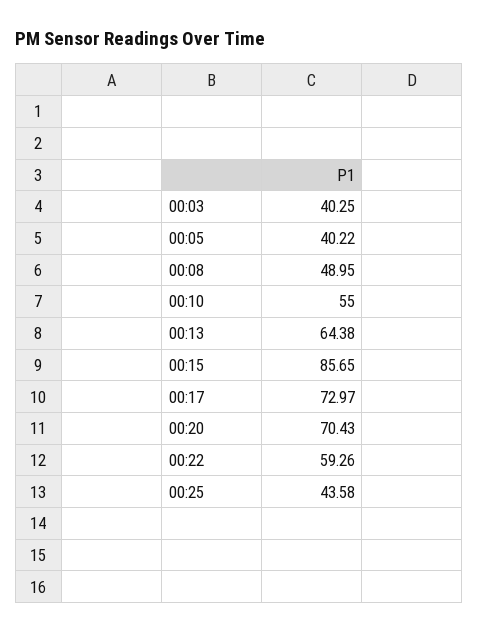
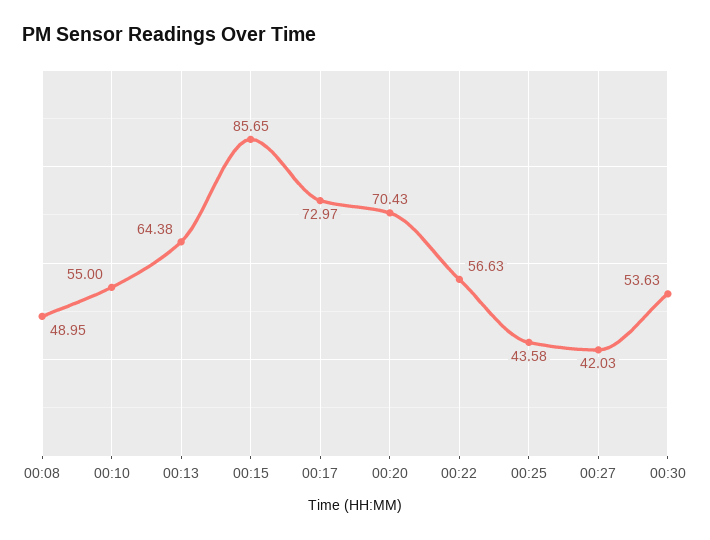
00:03: 40.25 -> none
00:05: 40.22 -> none
00:22: 59.26 -> 56.63
00:27: none -> 42.03
00:30: none -> 53.63

